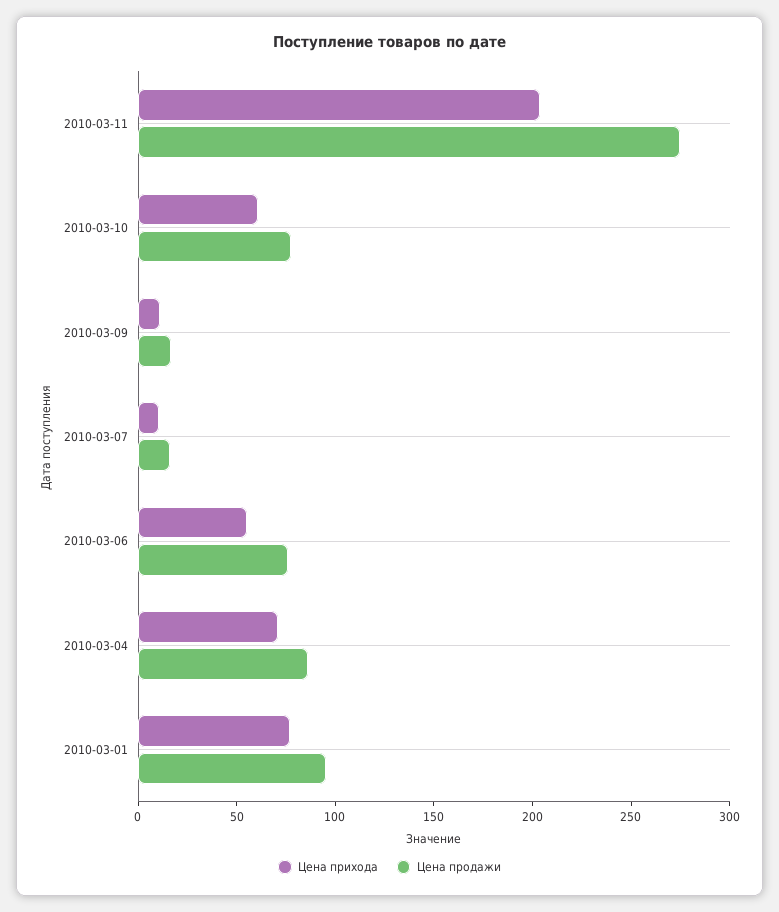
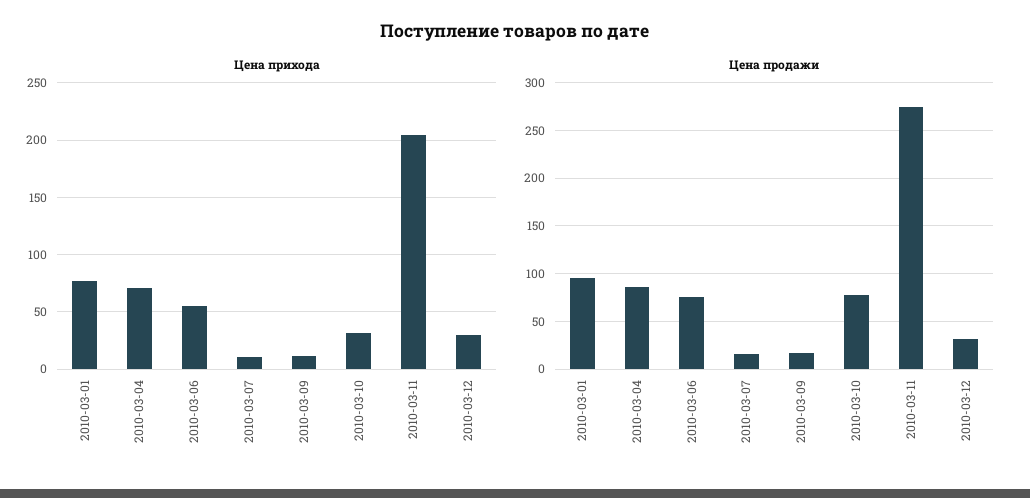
Цена прихода, 2010-03-10: 60 -> 30
Цена прихода, 2010-03-12: none -> 30
Цена продажи, 2010-03-12: none -> 30

